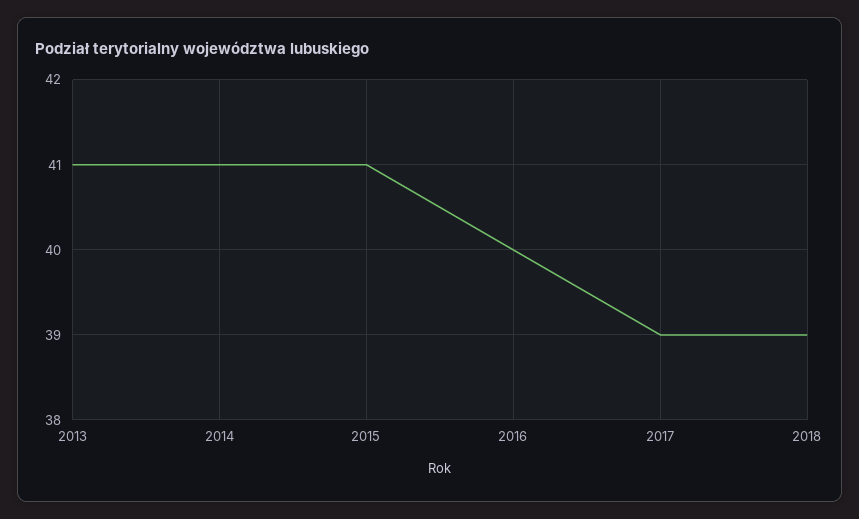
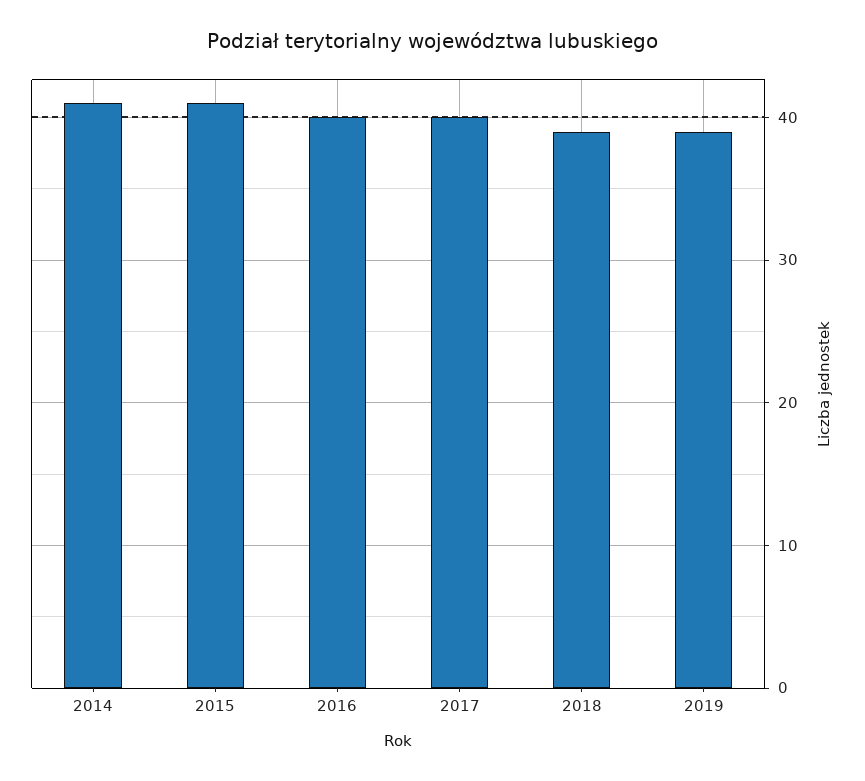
2013: 41 -> none
2017: 39 -> 40
2019: none -> 39

